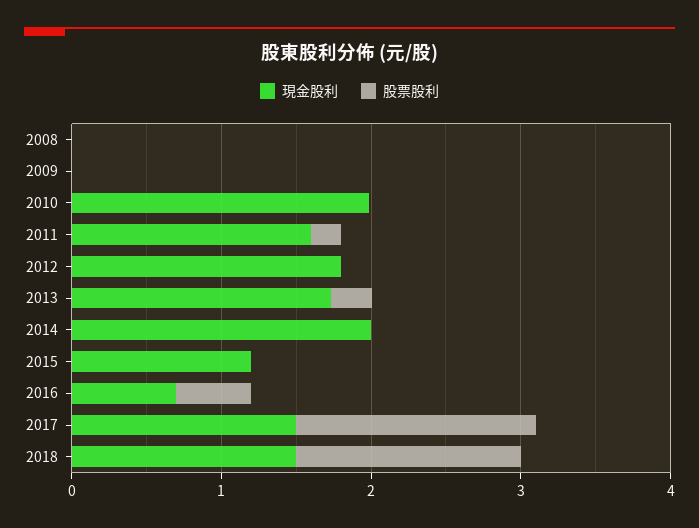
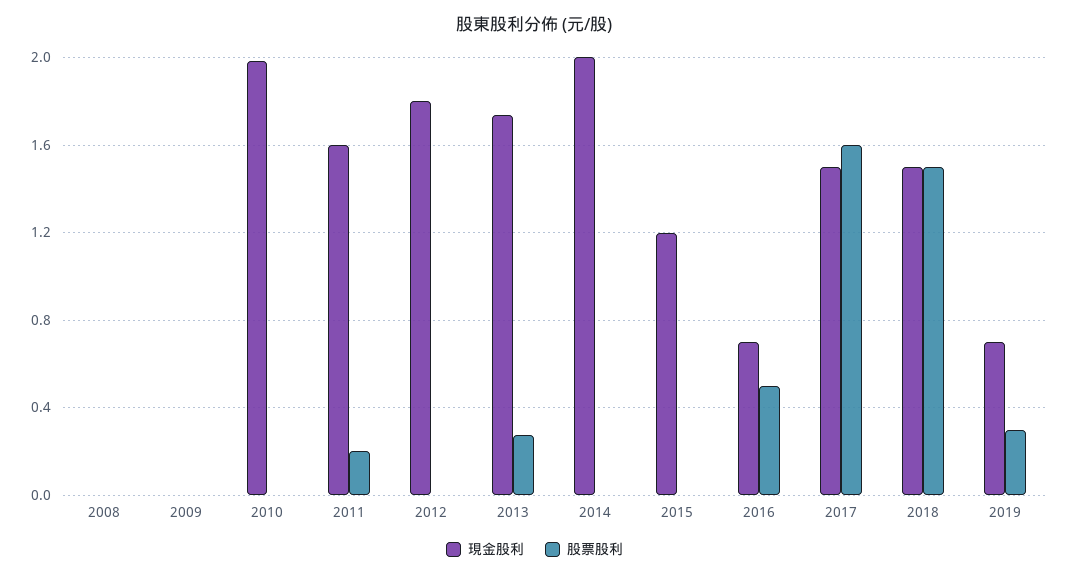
現金股利, 2019: none -> 0.7
股票股利, 2019: none -> 0.3

